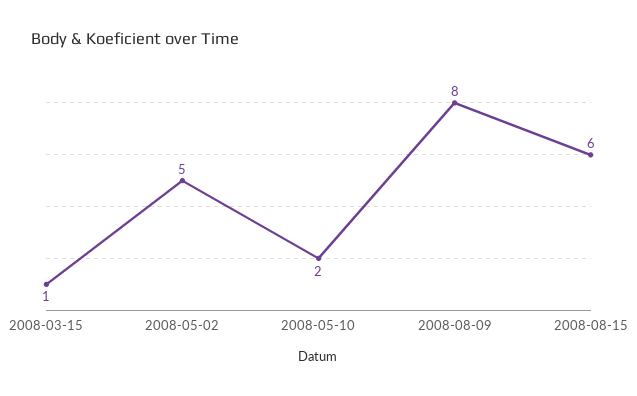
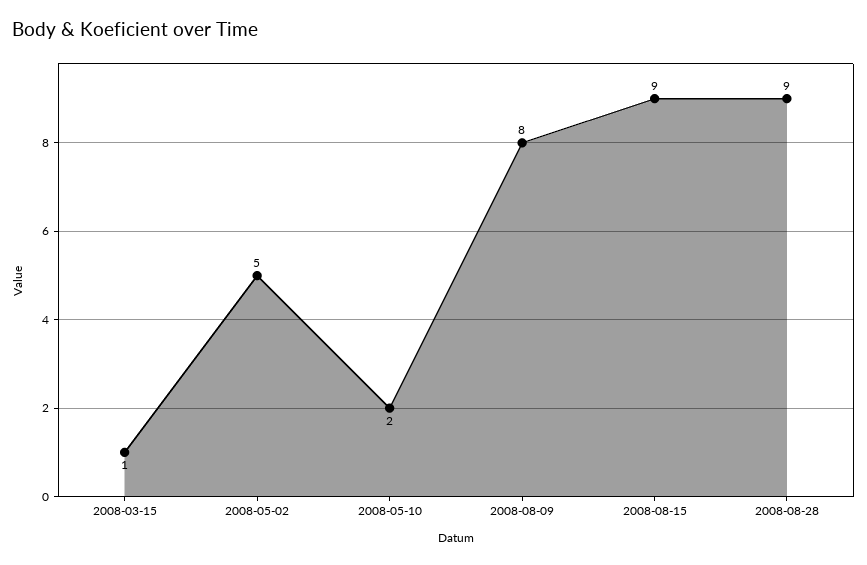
2008-08-15: 6 -> 9
2008-08-28: none -> 9

